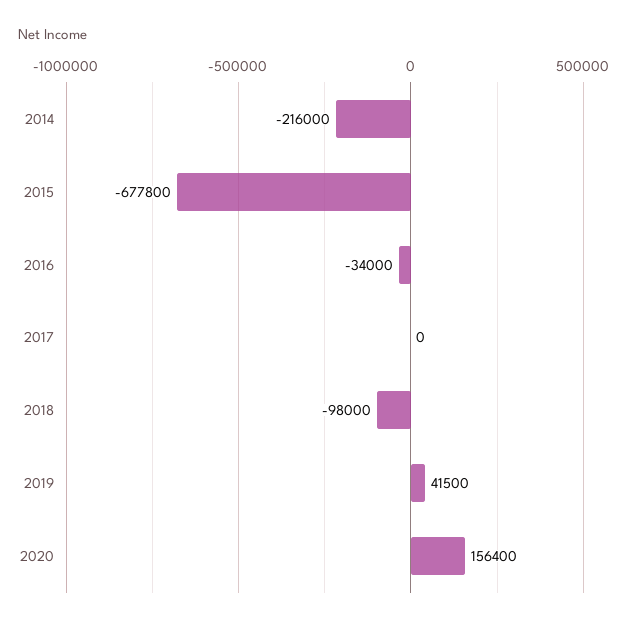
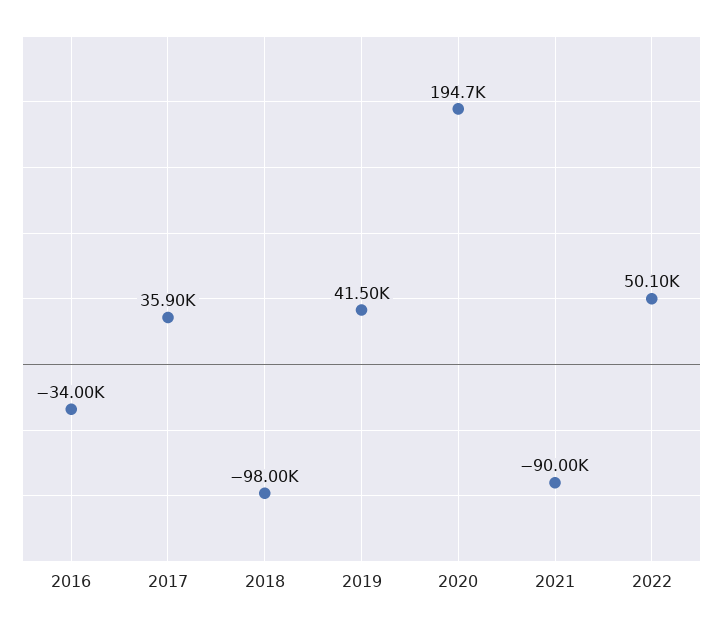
2014: -216000 -> none
2015: -677800 -> none
2017: 0 -> 35900
2020: 156400 -> 194700
2021: none -> -90000
2022: none -> 50100

